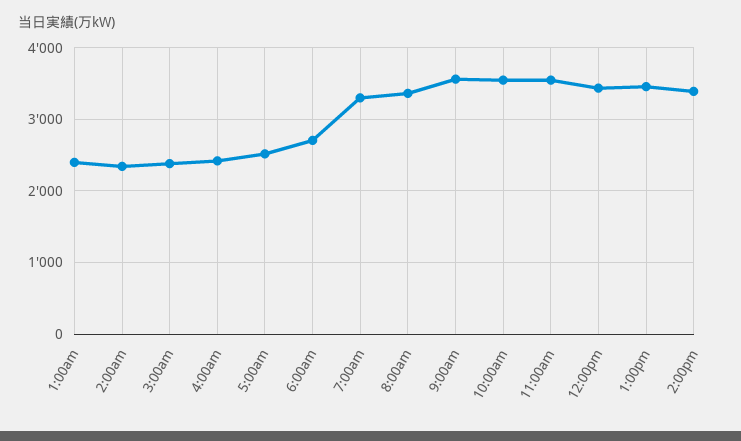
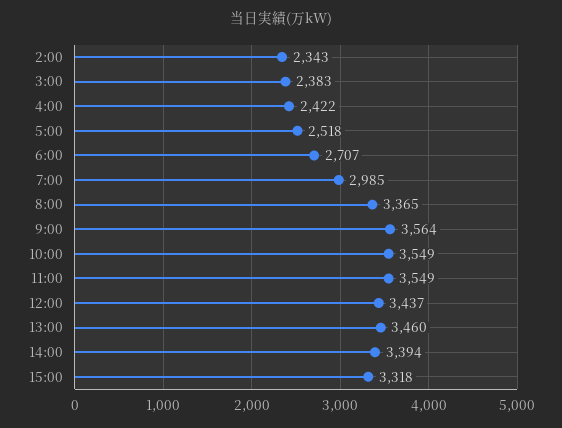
1:00am: 2400 -> none
7:00am: 3300 -> 2985
15:00: none -> 3318

